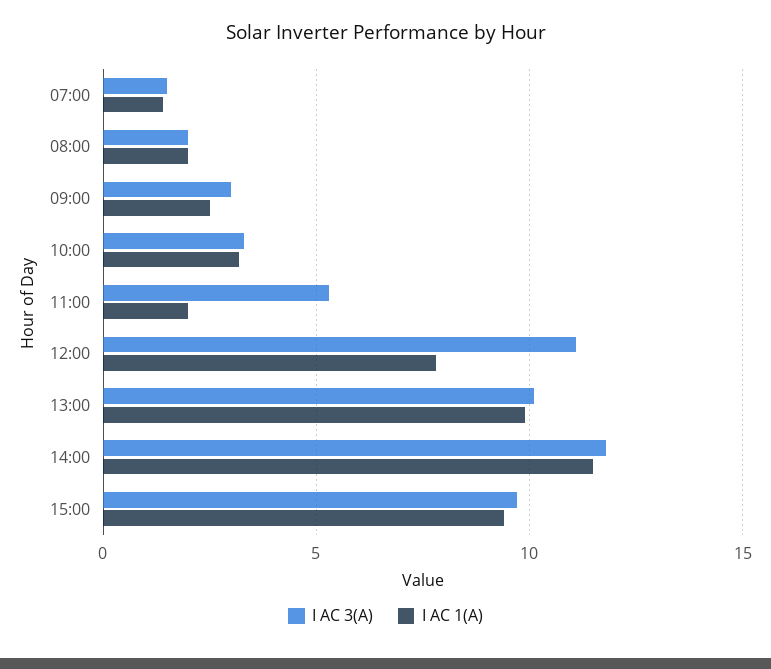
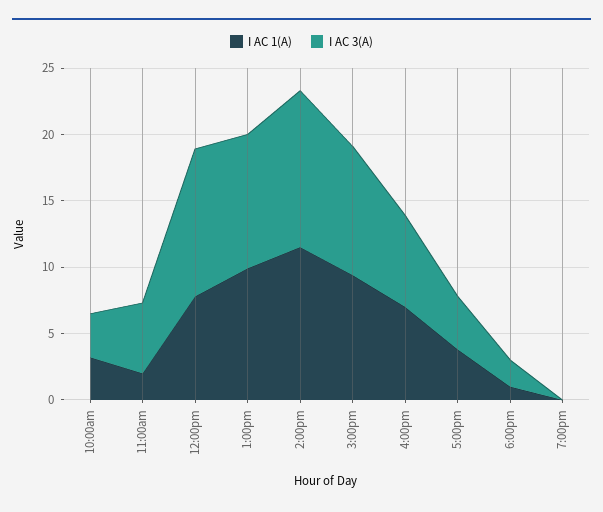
I AC 3(A), 07:00: 1.5 -> none
I AC 1(A), 07:00: 1.5 -> none
I AC 3(A), 08:00: 2 -> none
I AC 1(A), 08:00: 2 -> none
I AC 3(A), 09:00: 3 -> none
I AC 1(A), 09:00: 2.5 -> none
I AC 1(A), 4:00pm: none -> 7
I AC 3(A), 4:00pm: none -> 7
I AC 1(A), 5:00pm: none -> 4
I AC 3(A), 5:00pm: none -> 4
I AC 1(A), 6:00pm: none -> 1
I AC 3(A), 6:00pm: none -> 2
I AC 1(A), 7:00pm: none -> 0
I AC 3(A), 7:00pm: none -> 0

